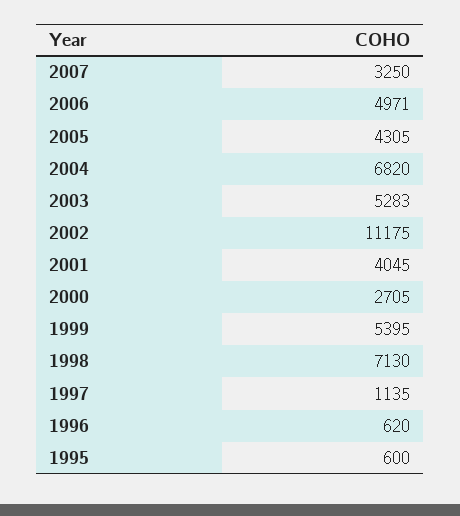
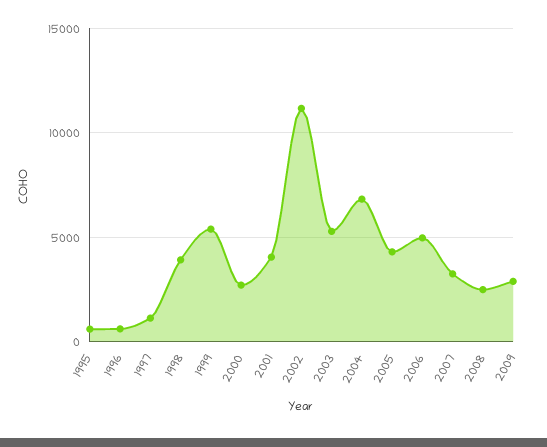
1998: 7130 -> 4000
2008: none -> 2500
2009: none -> 3000

